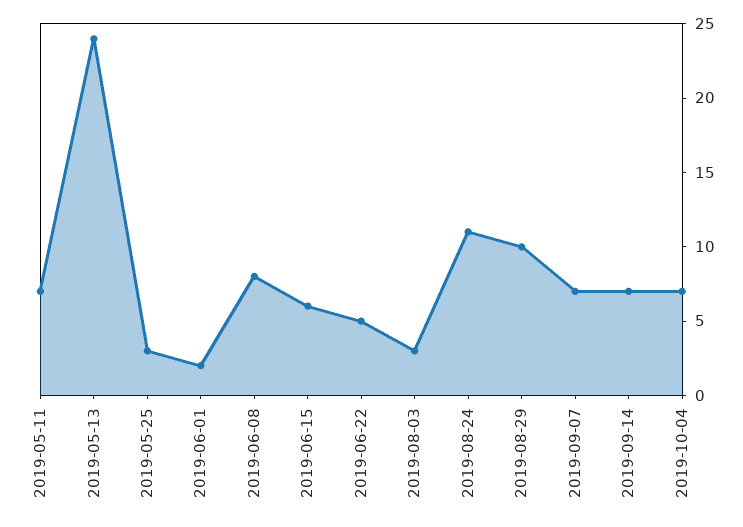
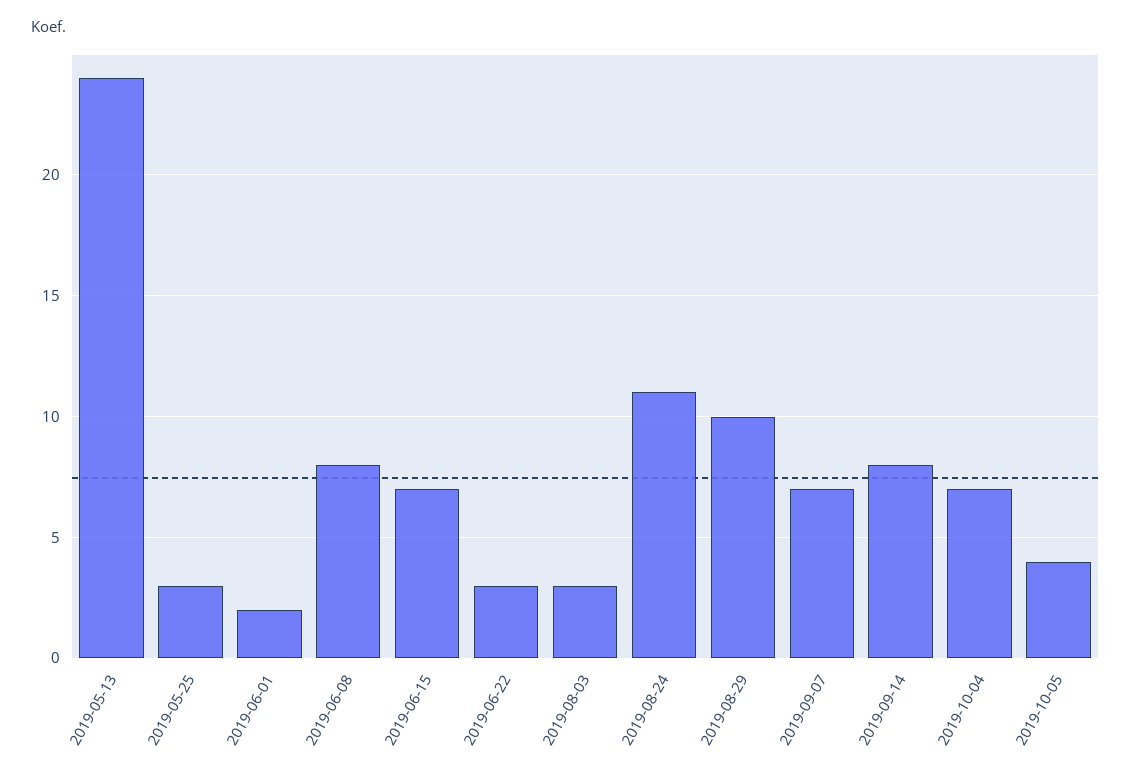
2019-05-11: 7 -> none
2019-06-15: 6 -> 7
2019-06-22: 5 -> 3
2019-09-14: 7 -> 8
2019-10-05: none -> 4

